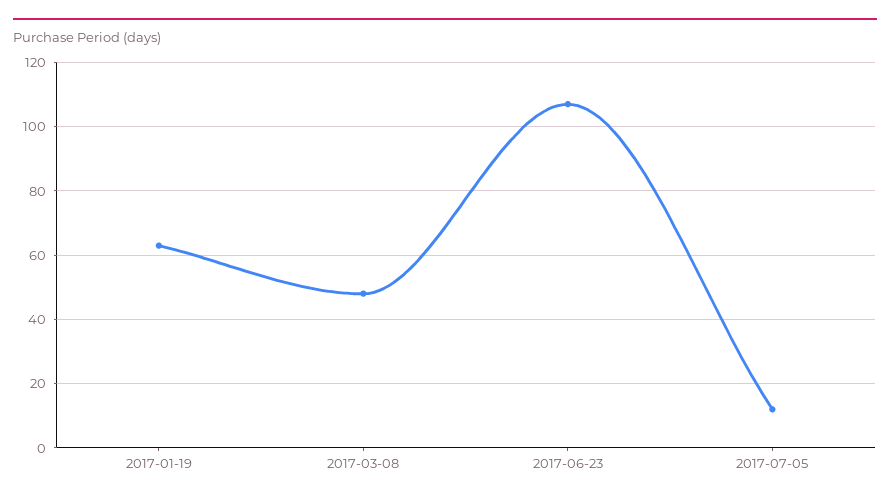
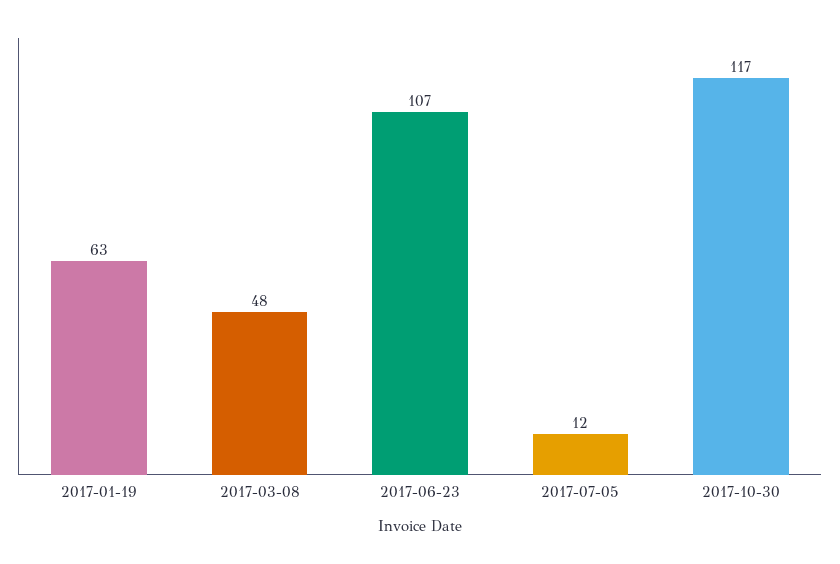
2017-10-30: none -> 117

